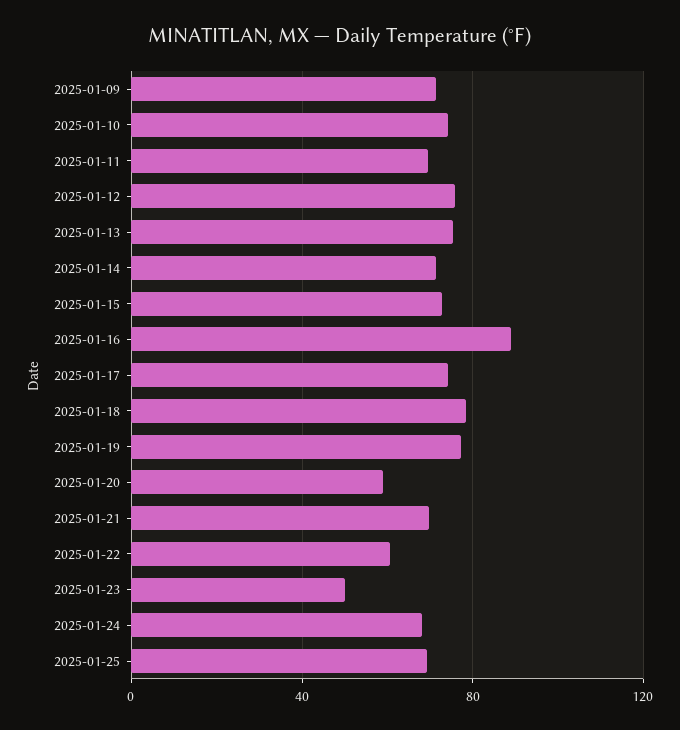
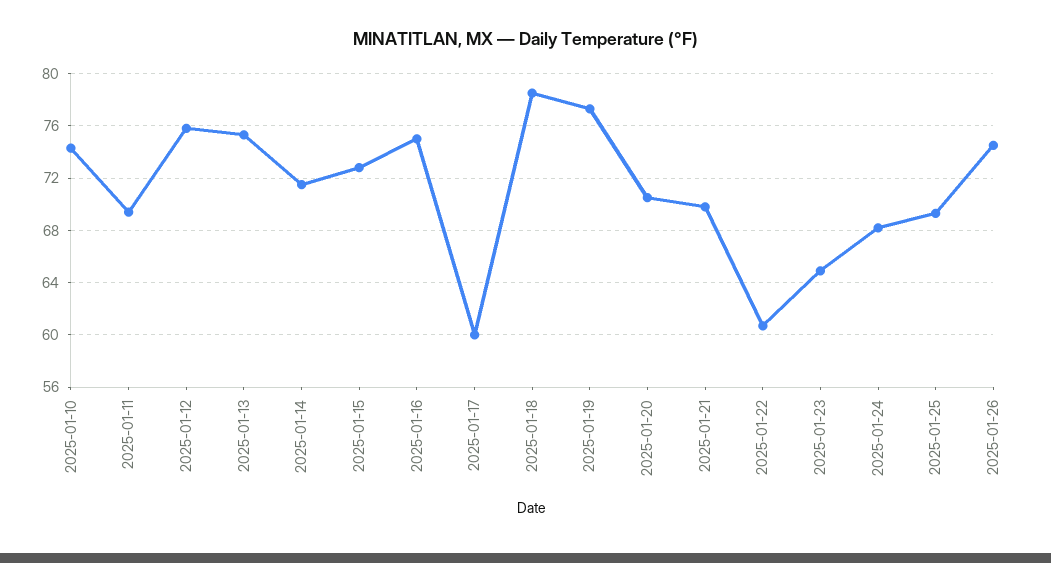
2025-01-09: 70 -> none
2025-01-16: 90 -> 75
2025-01-17: 75 -> 60
2025-01-20: 60 -> 70.5
2025-01-23: 50 -> 65
2025-01-26: none -> 74.5

